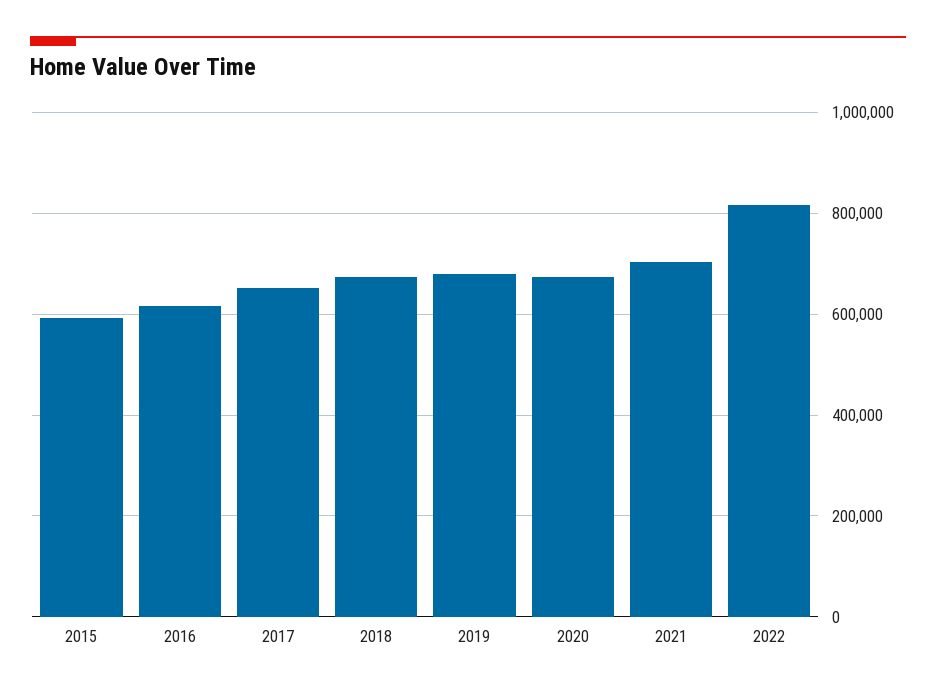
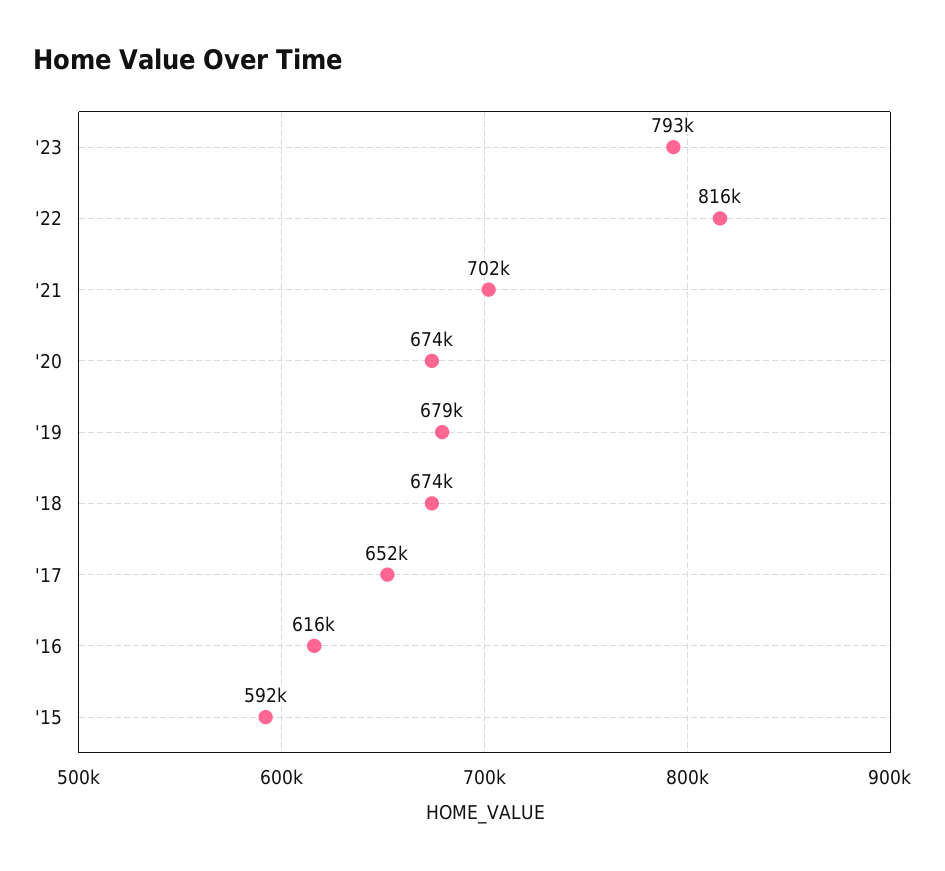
'23: none -> 793000

